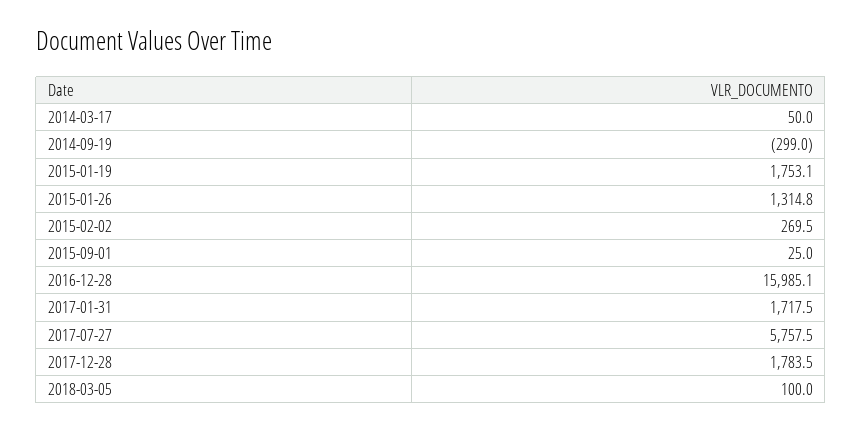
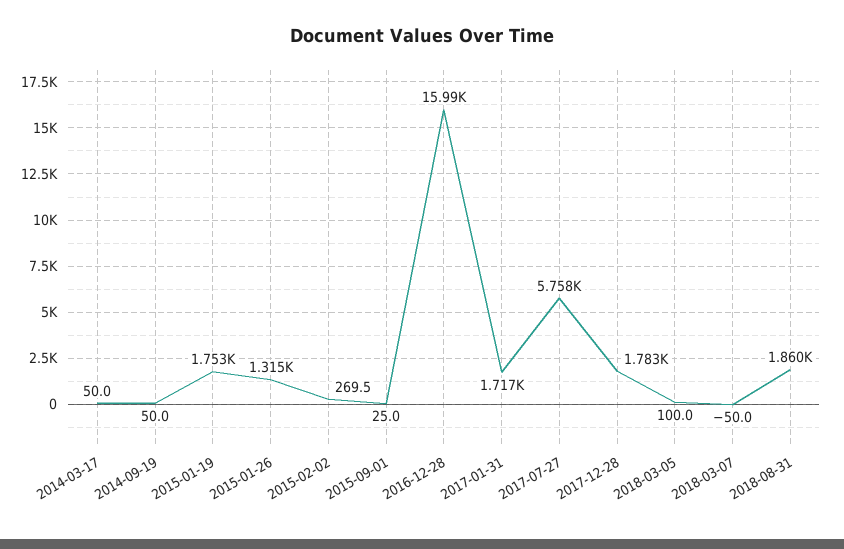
2014-09-19: -299 -> 50
2018-03-07: none -> -50
2018-08-31: none -> 1860

